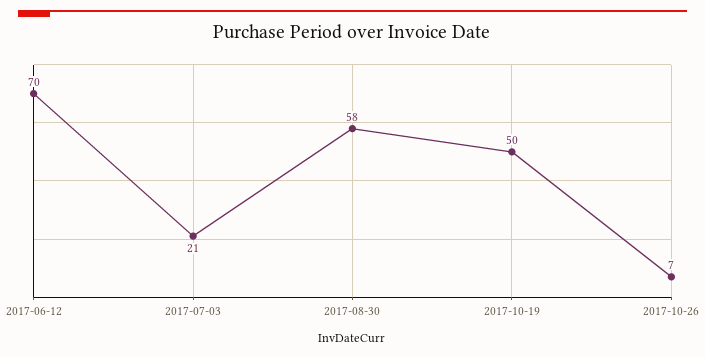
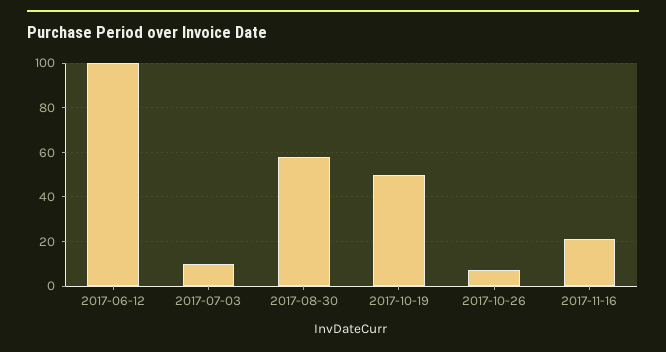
2017-06-12: 70 -> 100
2017-07-03: 21 -> 10
2017-11-16: none -> 20

